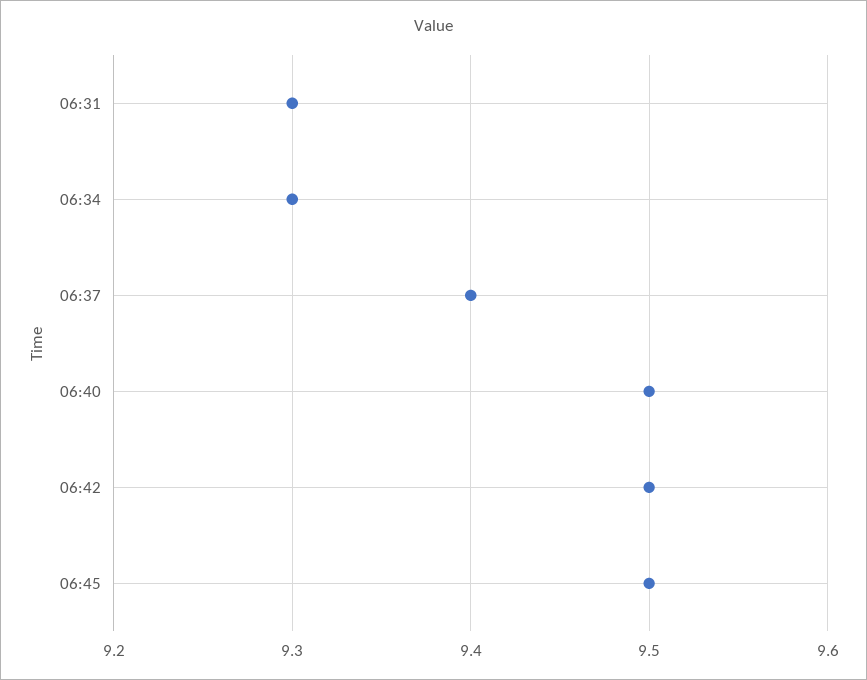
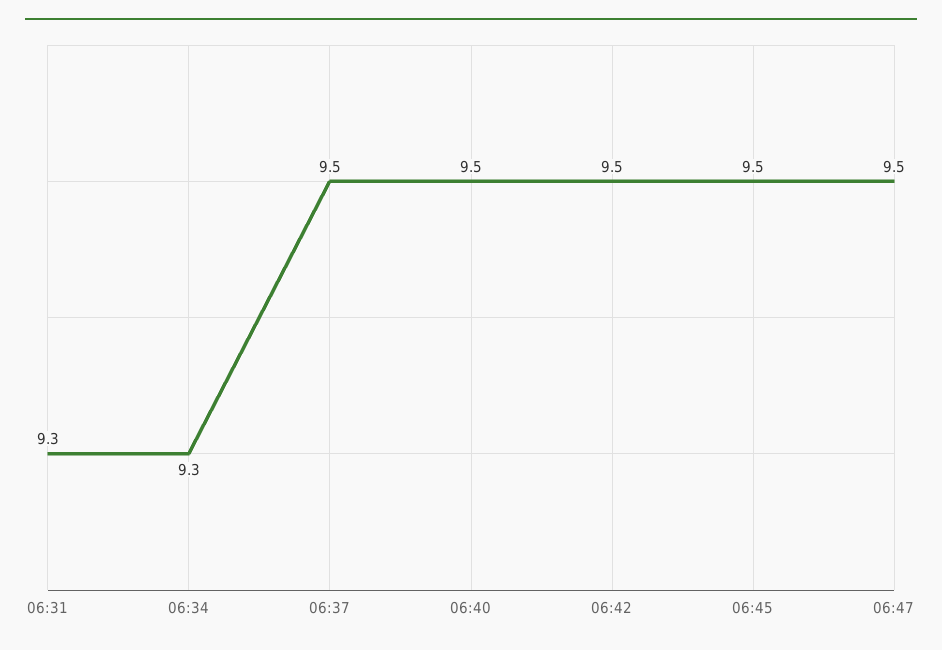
06:37: 9.4 -> 9.5
06:47: none -> 9.5

